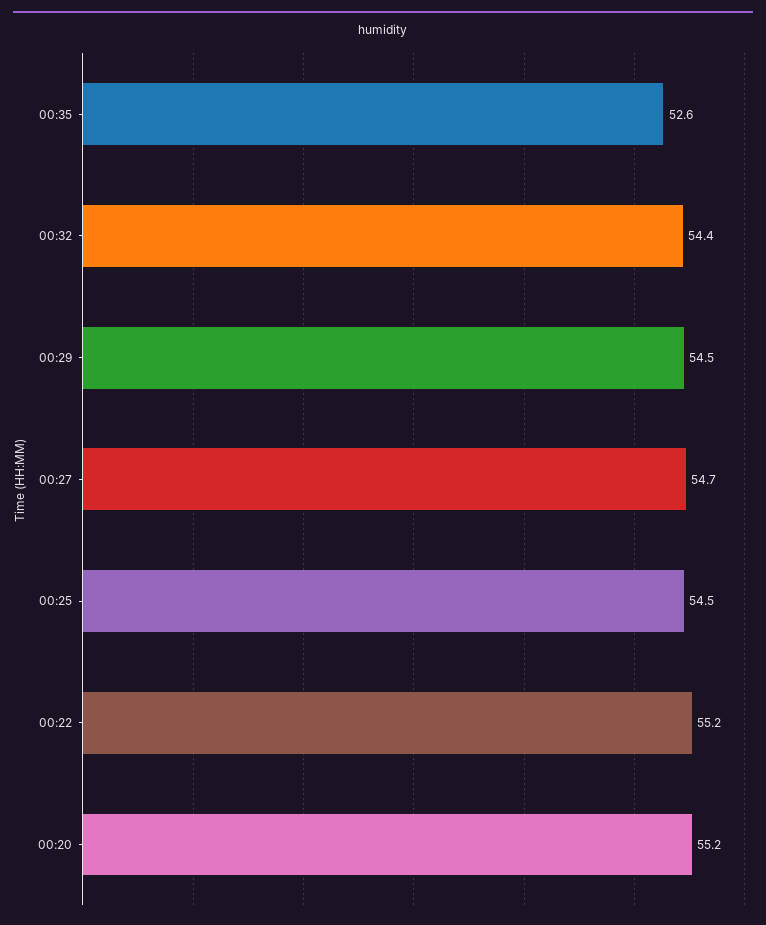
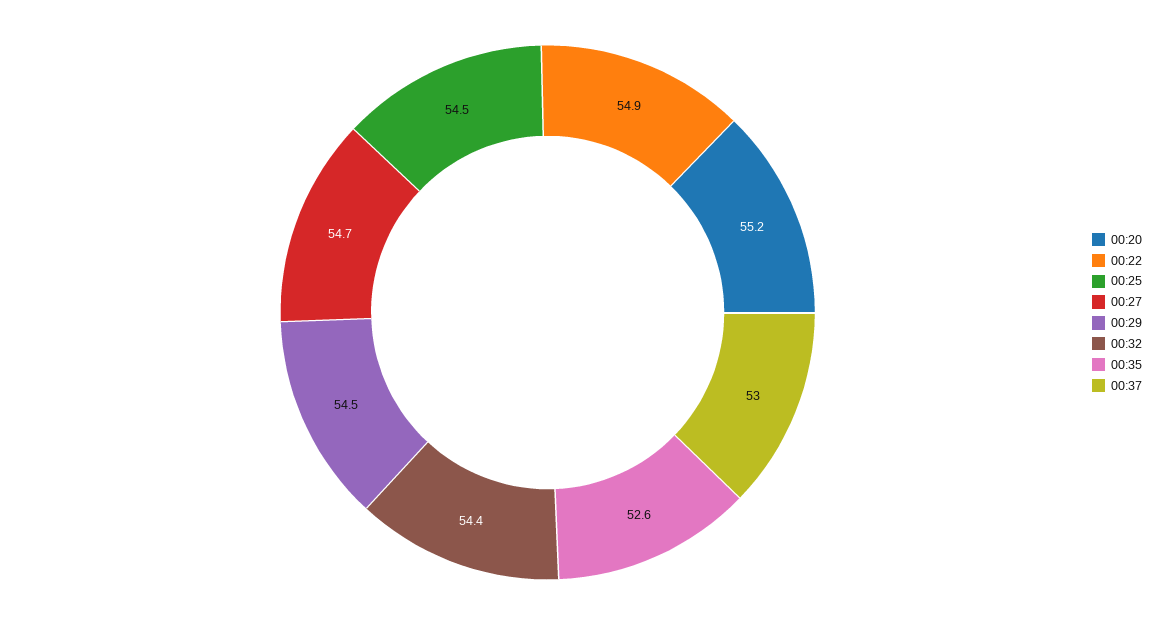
00:22: 55.2 -> 54.9
00:37: none -> 53

